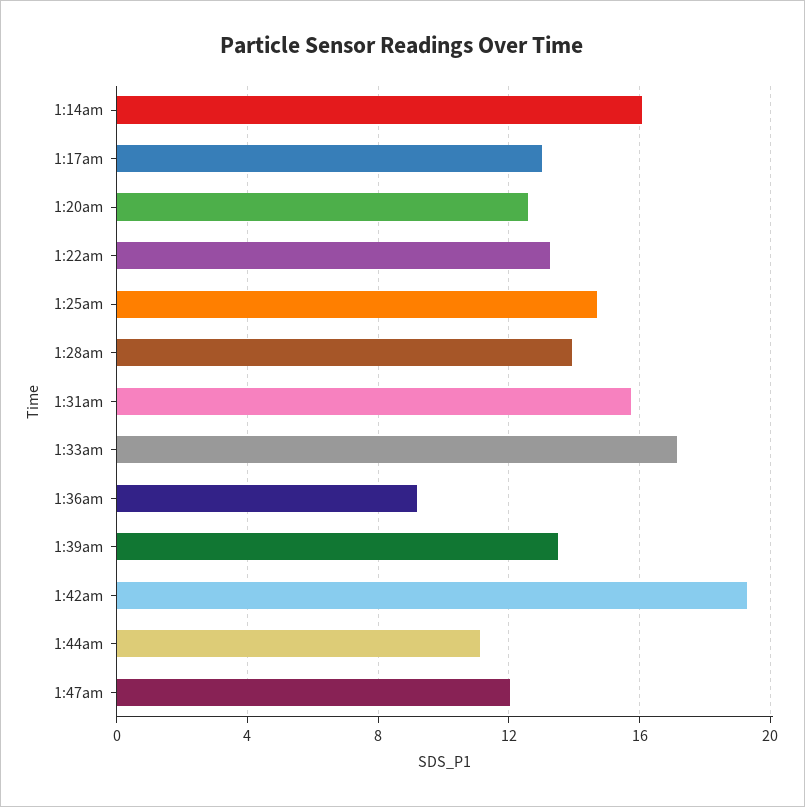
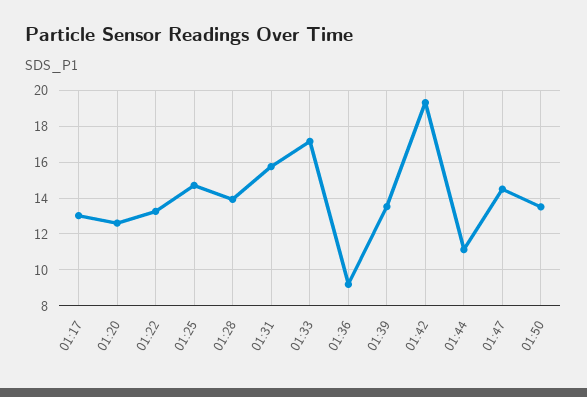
1:14am: 16 -> none
1:47am: 12 -> 14.5
01:50: none -> 13.5

